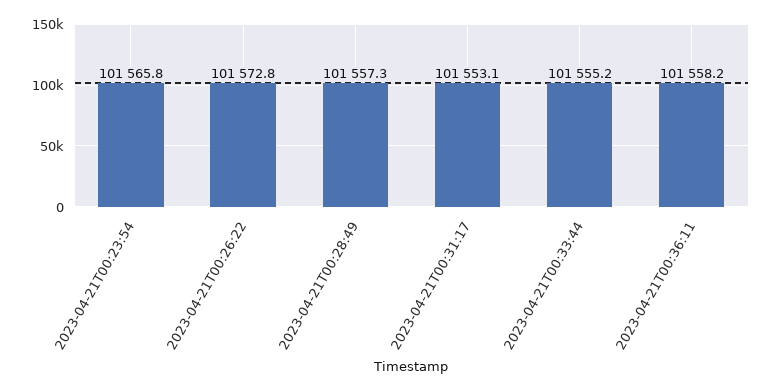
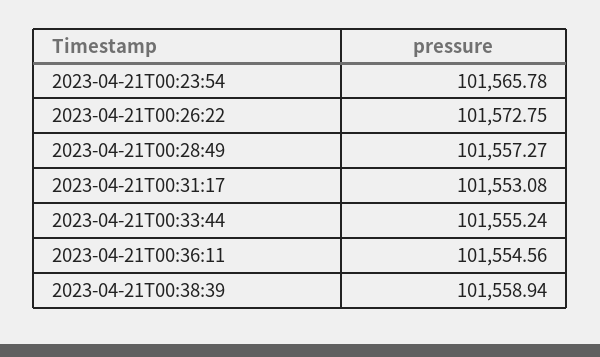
2023-04-21T00:36:11: 101558.2 -> 101554.56
2023-04-21T00:38:39: none -> 101558.94

